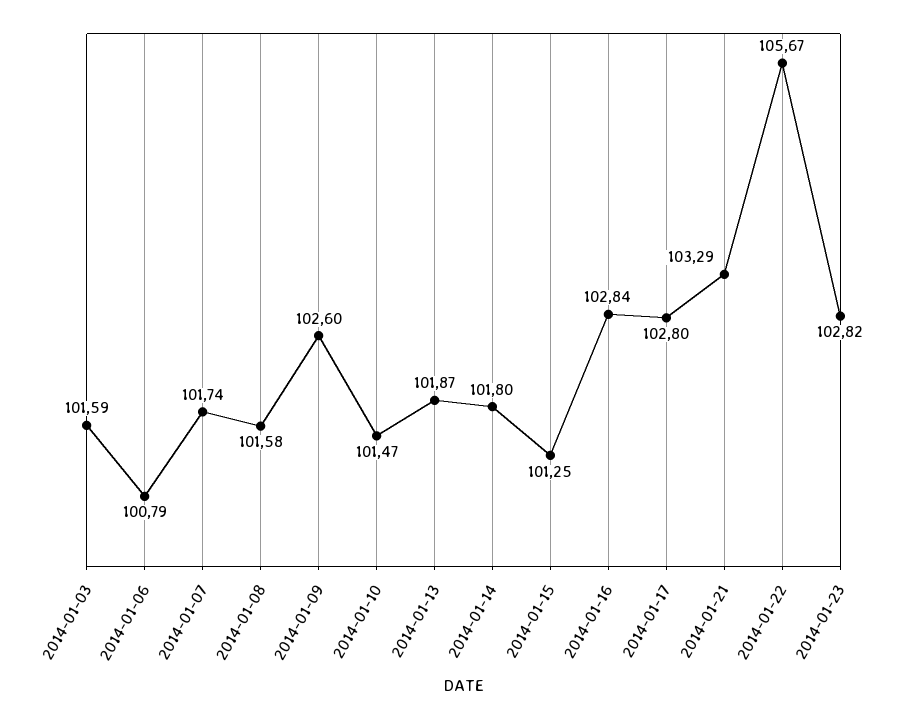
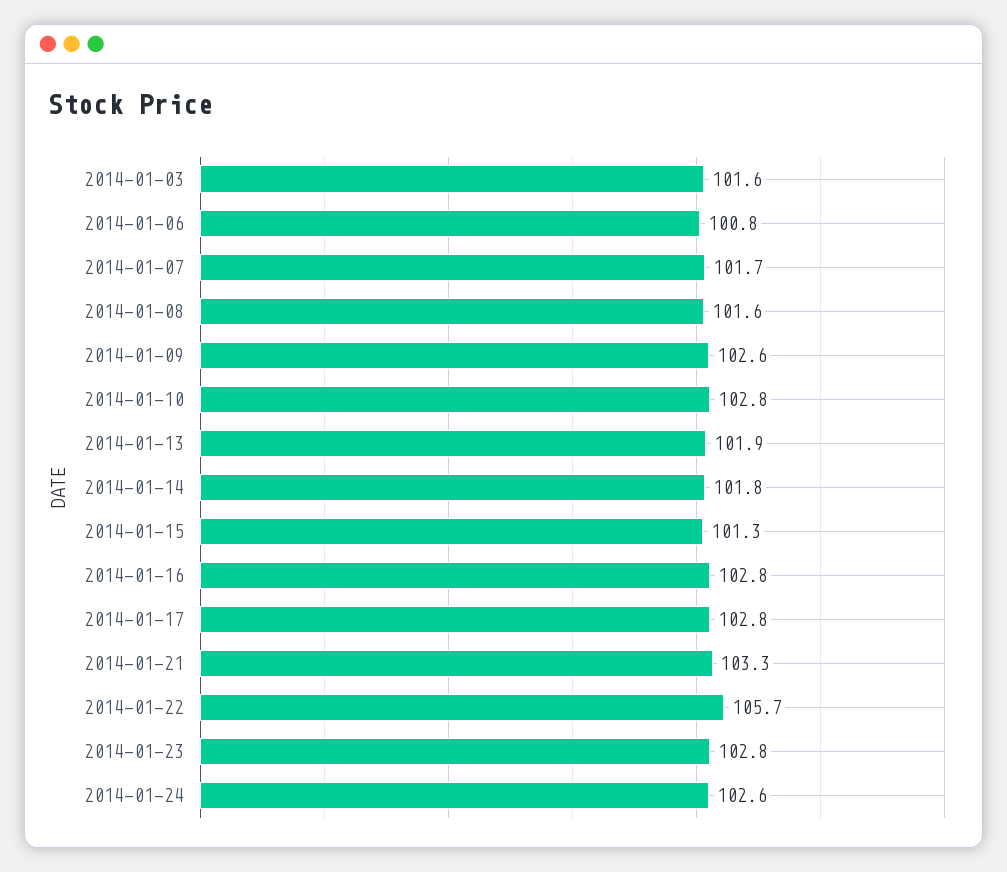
2014-01-10: 101.47 -> 102.8
2014-01-24: none -> 102.6

